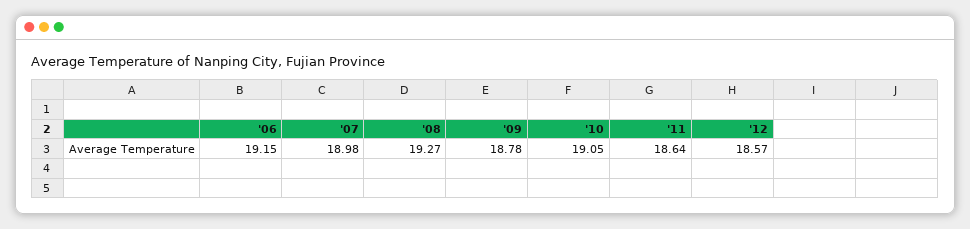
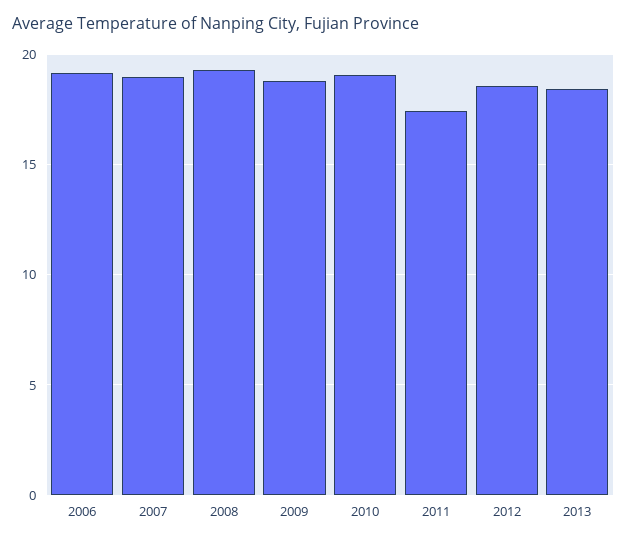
'11: 18.64 -> 17.5
2013: none -> 18.5

